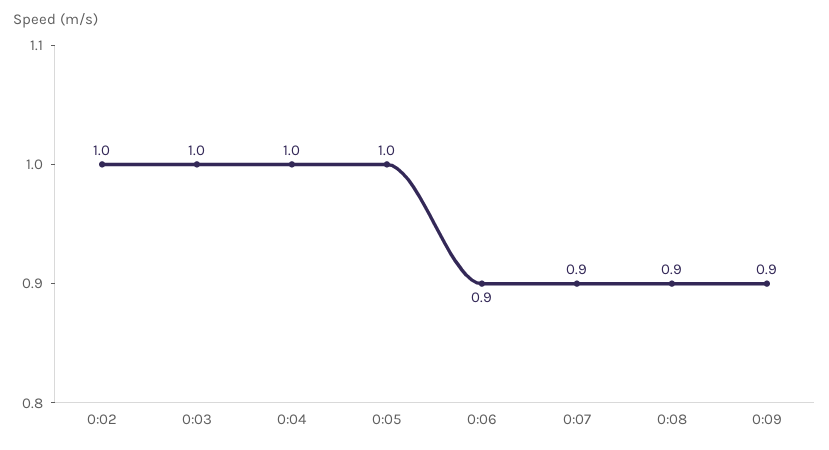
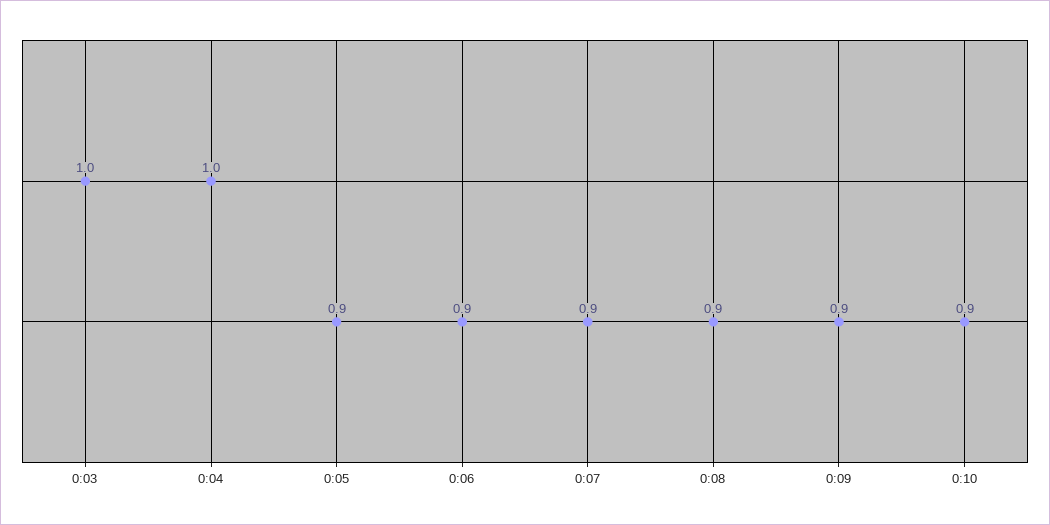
0:02: 1 -> none
0:05: 1 -> 0.9
0:10: none -> 0.9

